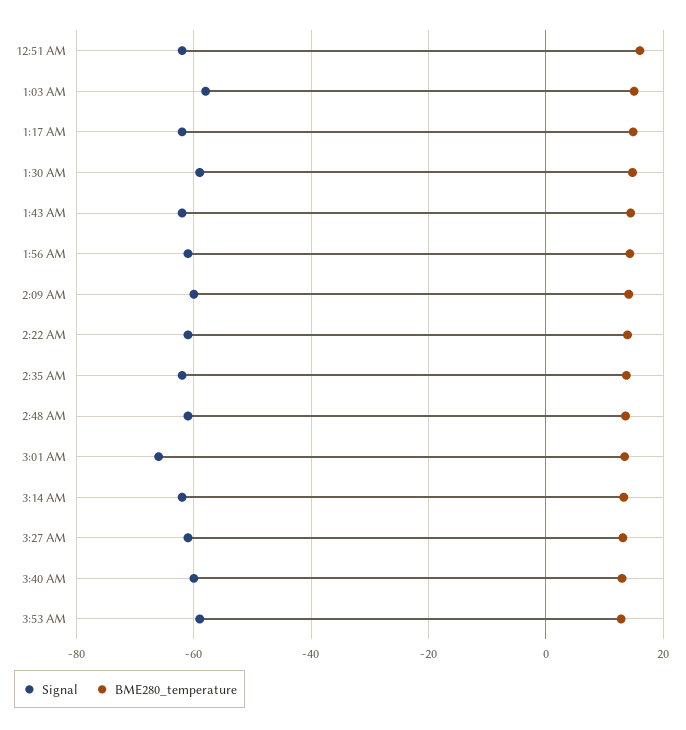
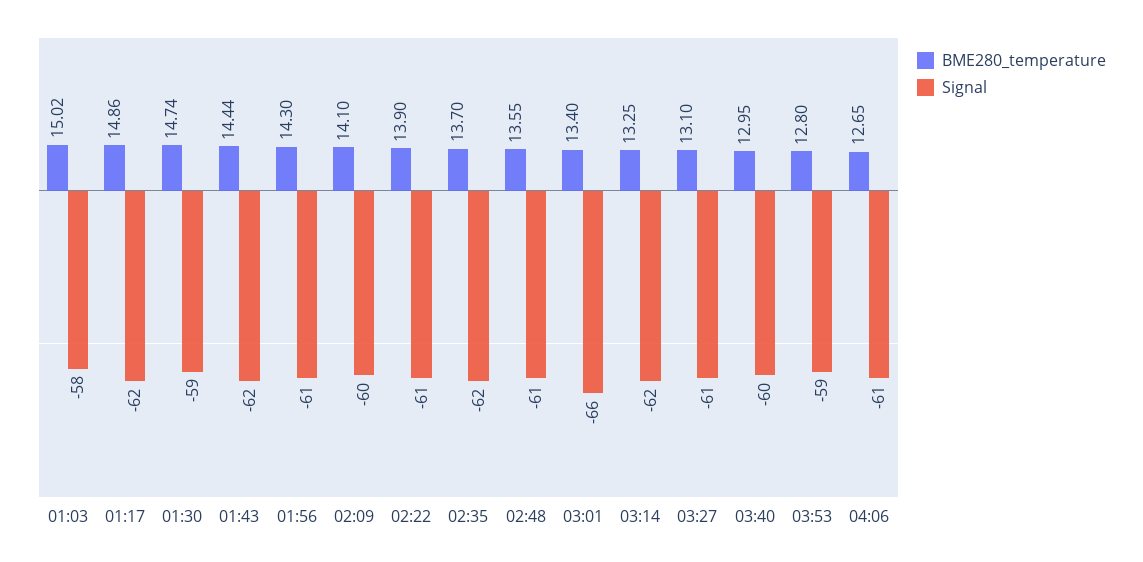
Signal, 12:51 AM: -62 -> none
BME280_temperature, 12:51 AM: 16 -> none
BME280_temperature, 04:06: none -> 12.65
Signal, 04:06: none -> -61

